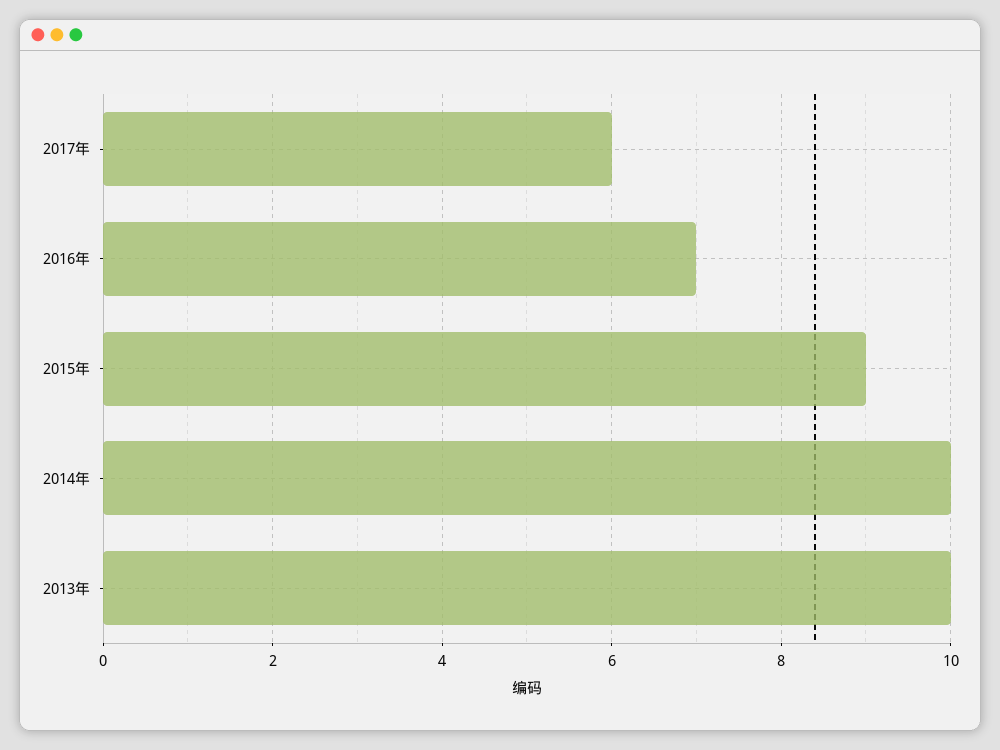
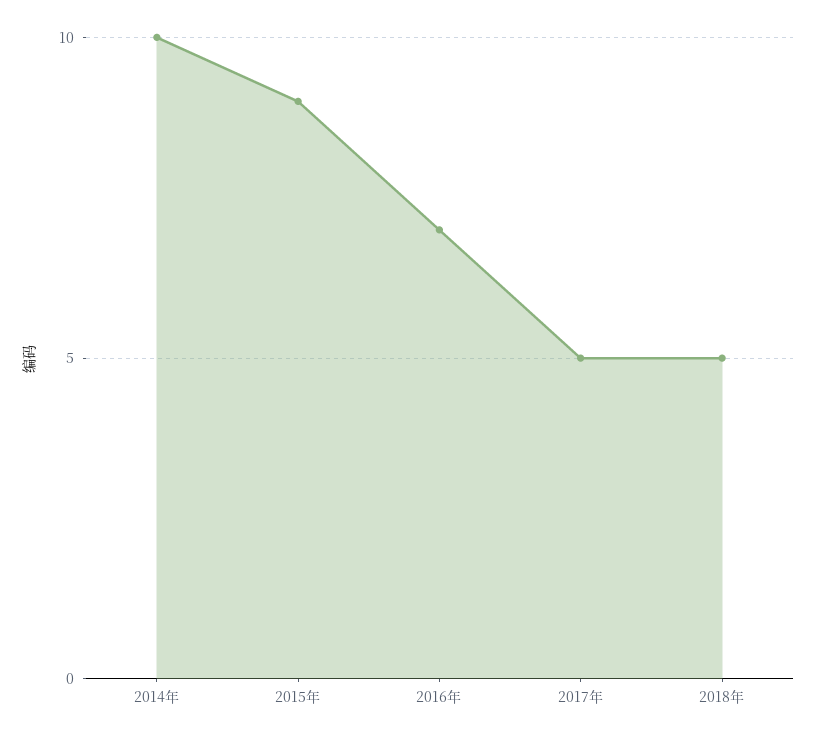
2017年: 6 -> 5
2013年: 10 -> none
2018年: none -> 5

